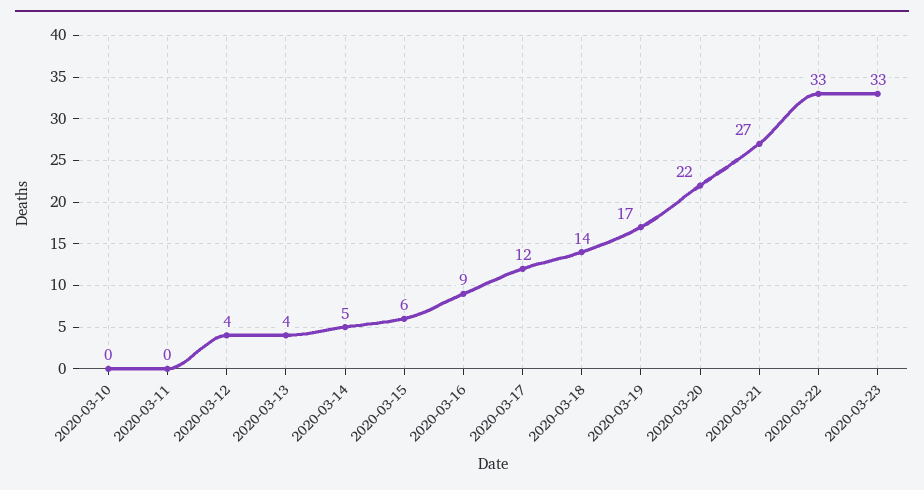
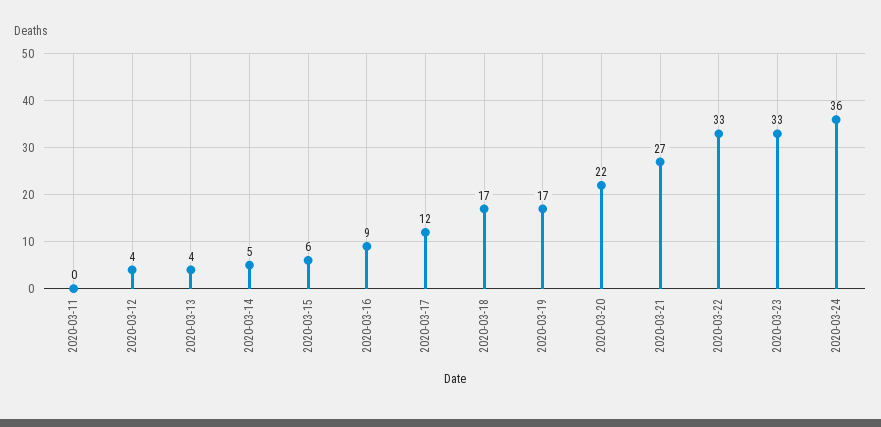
2020-03-10: 0 -> none
2020-03-18: 14 -> 17
2020-03-24: none -> 36

